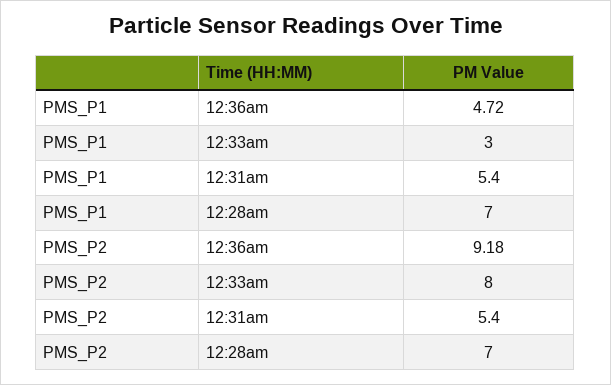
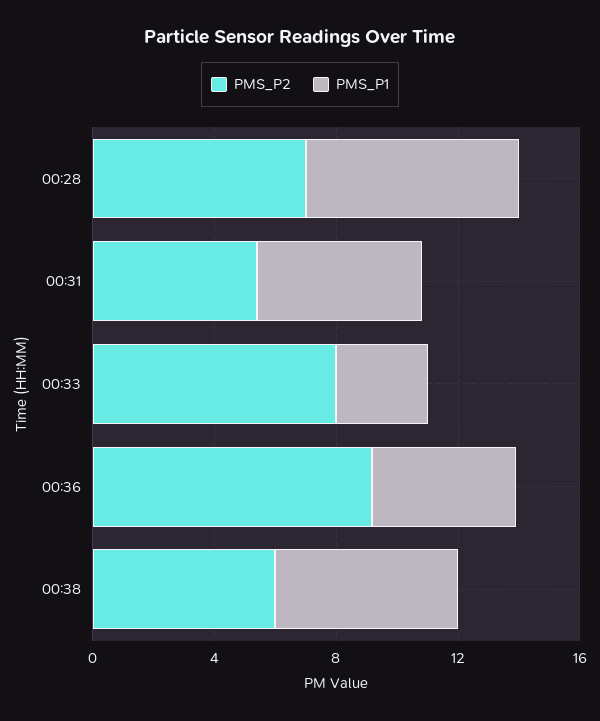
PMS_P2, 00:38: none -> 6
PMS_P1, 00:38: none -> 6

